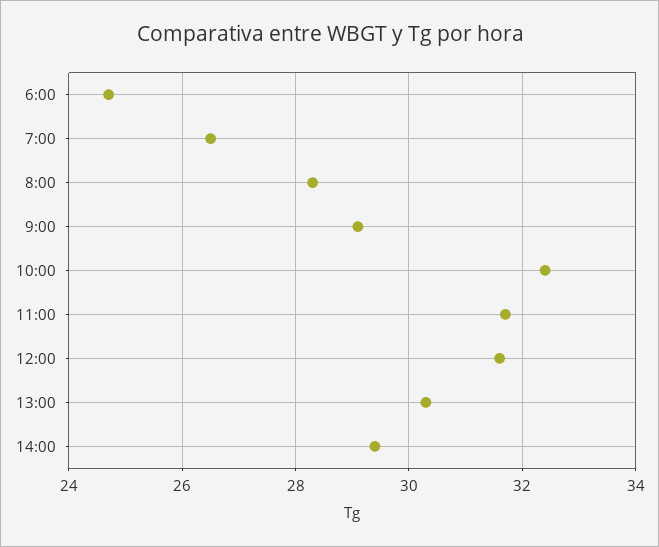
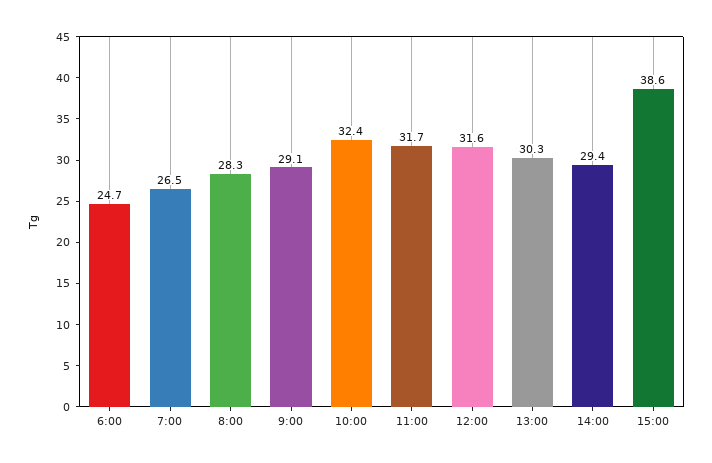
15:00: none -> 38.6

